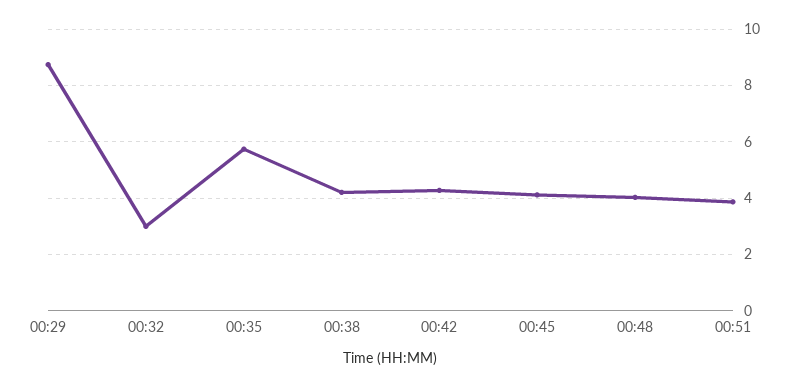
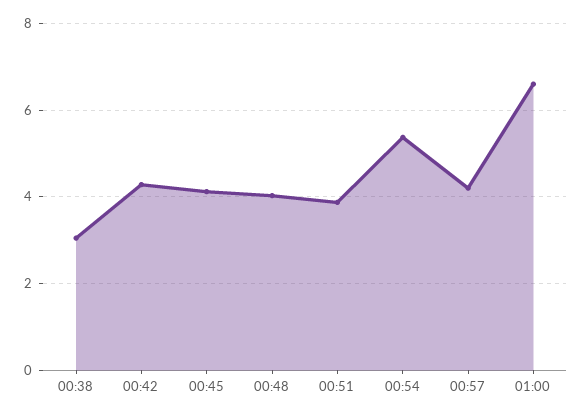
00:29: 8.75 -> none
00:32: 3 -> none
00:35: 5.75 -> none
00:38: 4.25 -> 3
00:54: none -> 5.4
00:57: none -> 4.2
01:00: none -> 6.6

